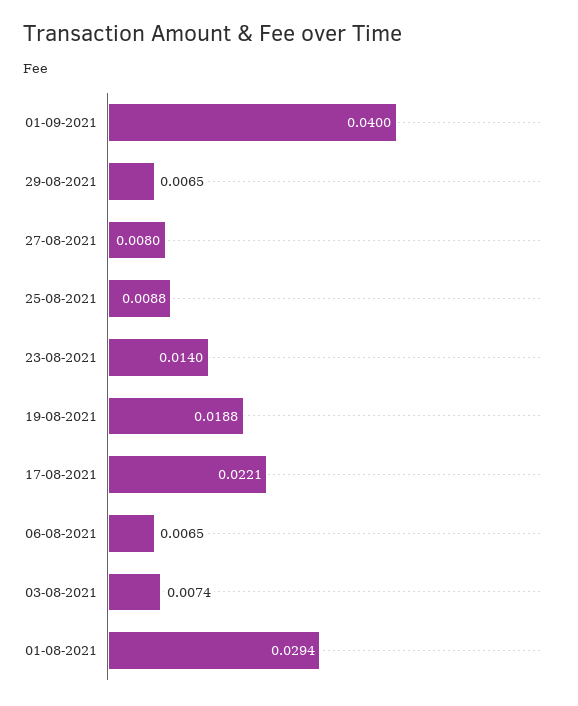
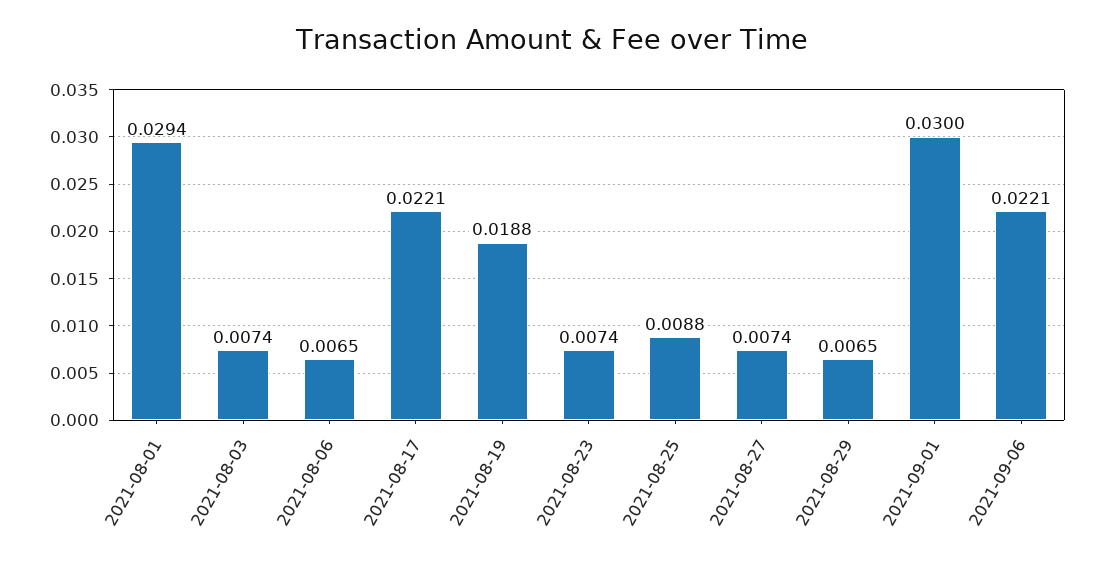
01-09-2021: 0.04 -> 0.03
27-08-2021: 0.008 -> 0.0074
23-08-2021: 0.014 -> 0.0074
2021-09-06: none -> 0.0221

